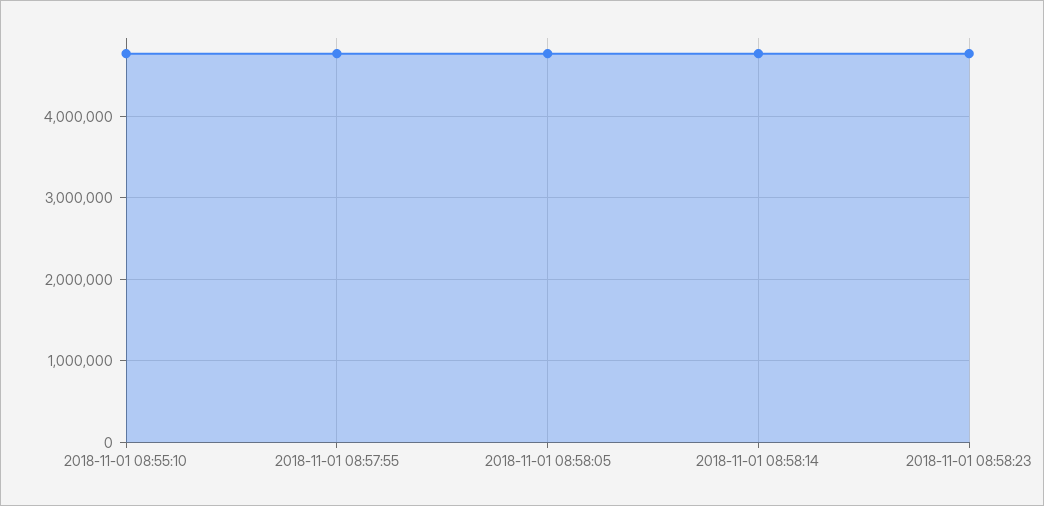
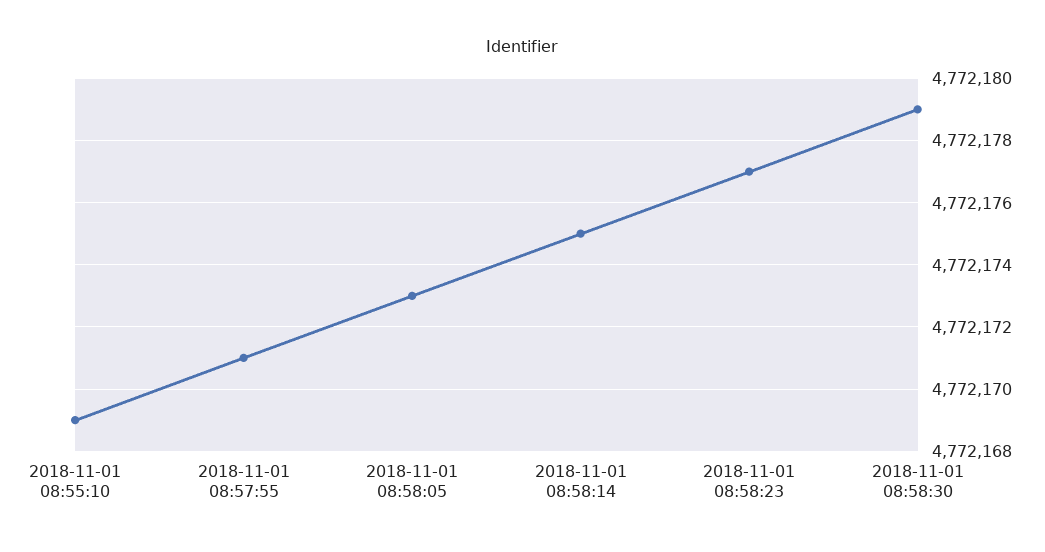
2018-11-01 08:58:30: none -> 4772179

